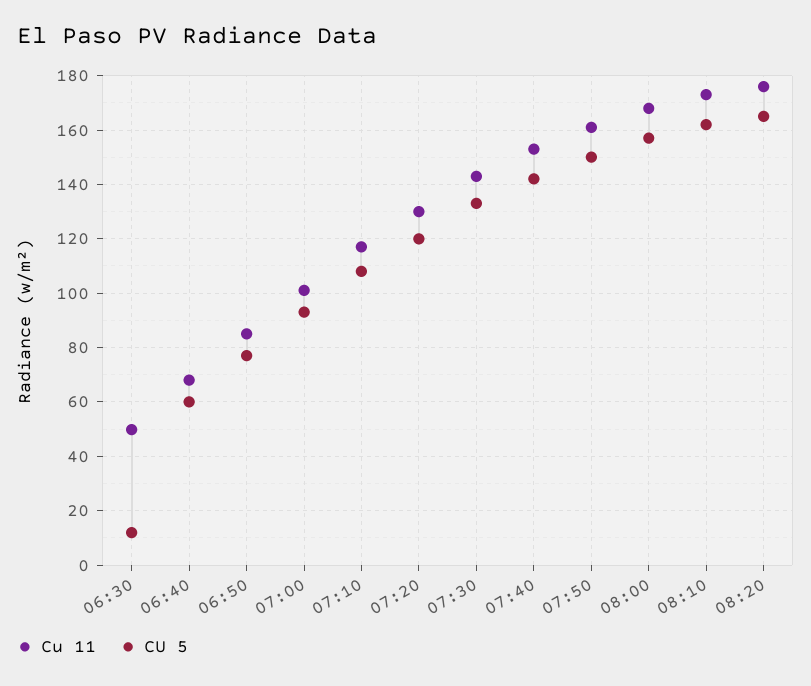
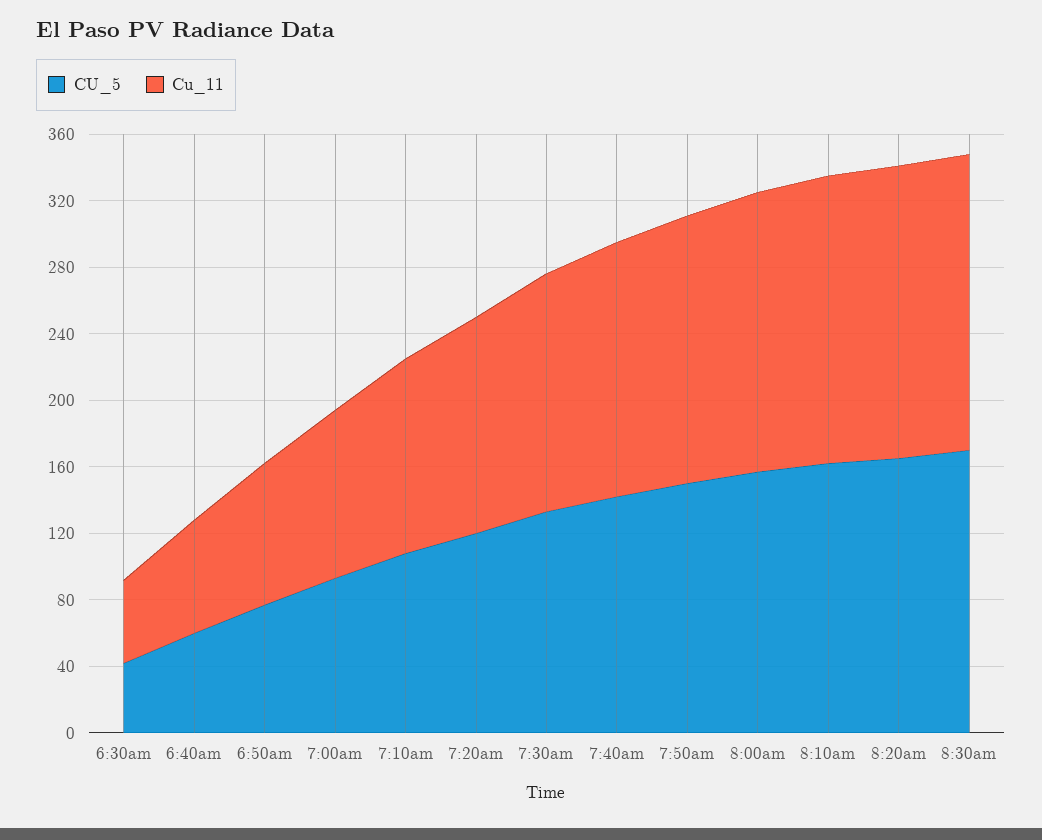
CU 5, 06:30: 12.5 -> 40
CU 5, 8:30am: none -> 170
Cu 11, 8:30am: none -> 180

